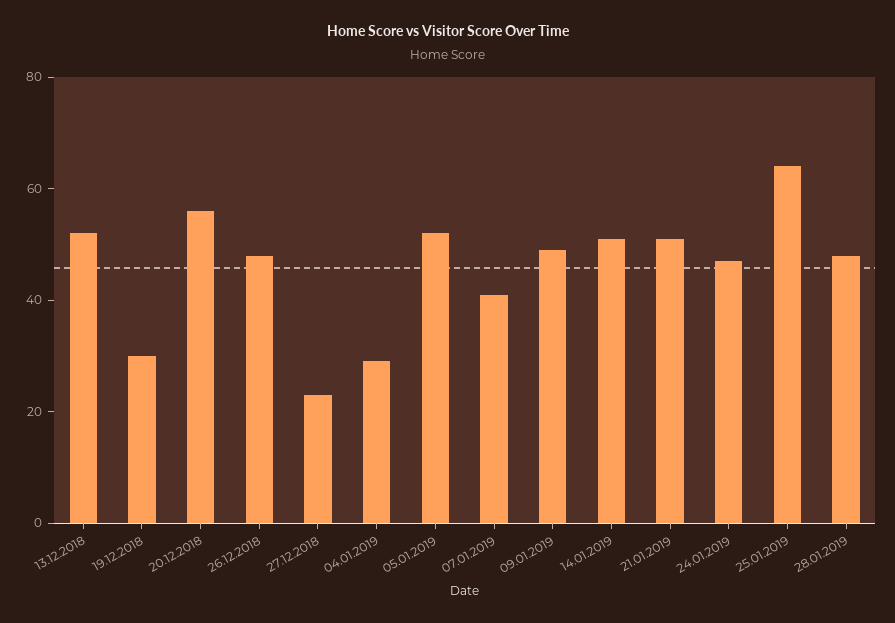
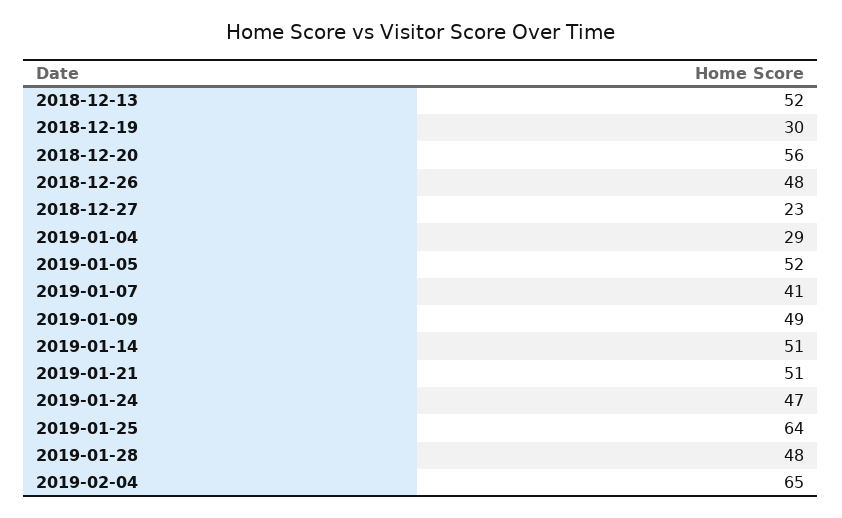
2019-02-04: none -> 65

